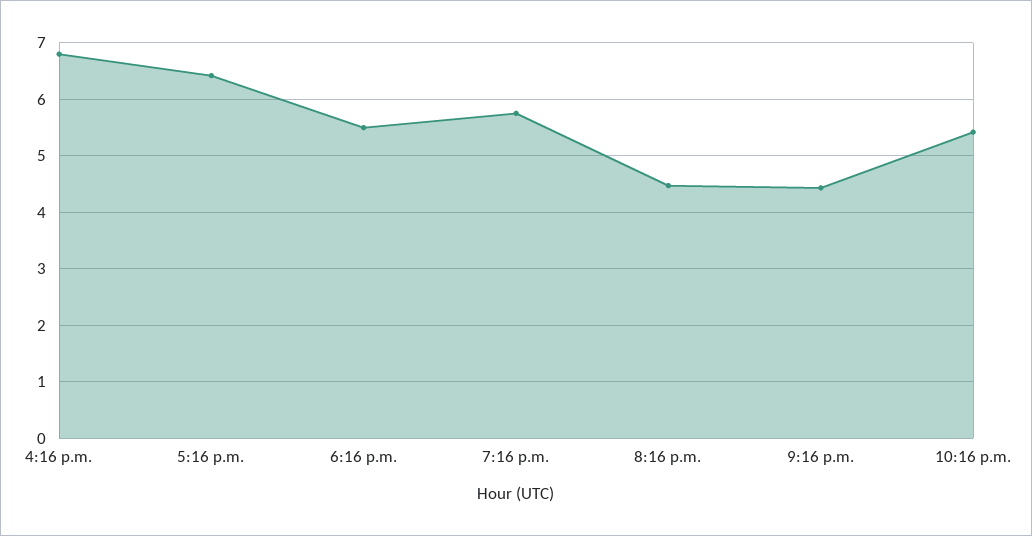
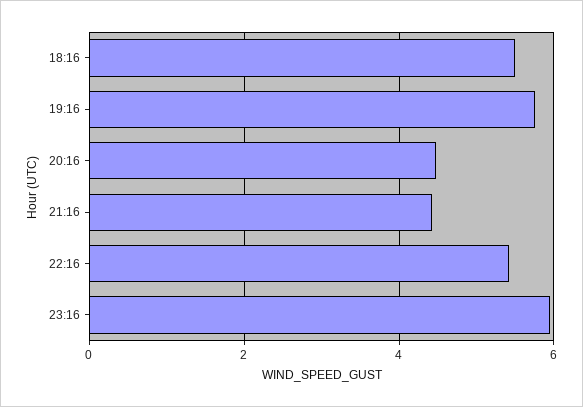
4:16 p.m.: 6.8 -> none
5:16 p.m.: 6.4 -> none
23:16: none -> 6

